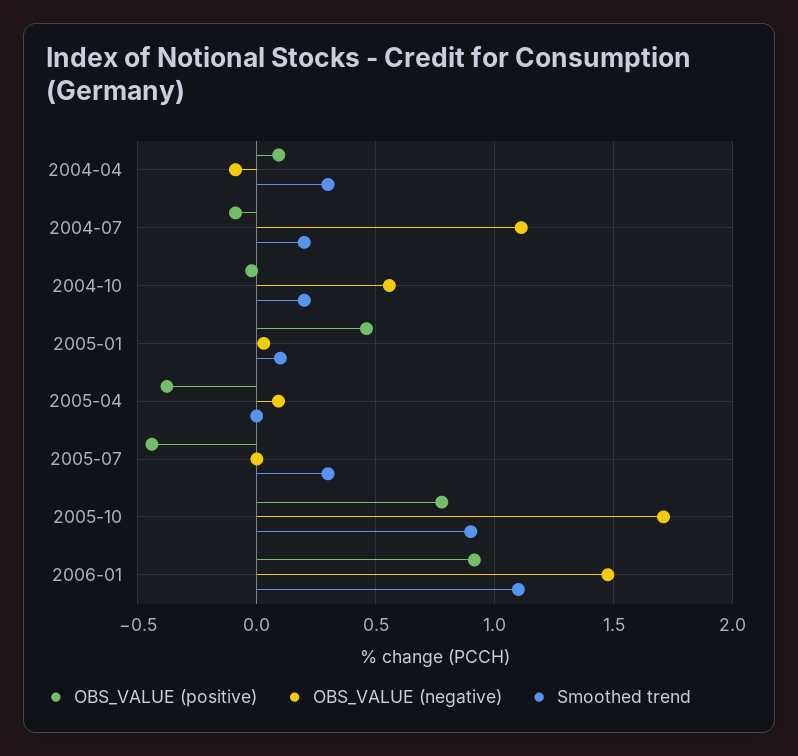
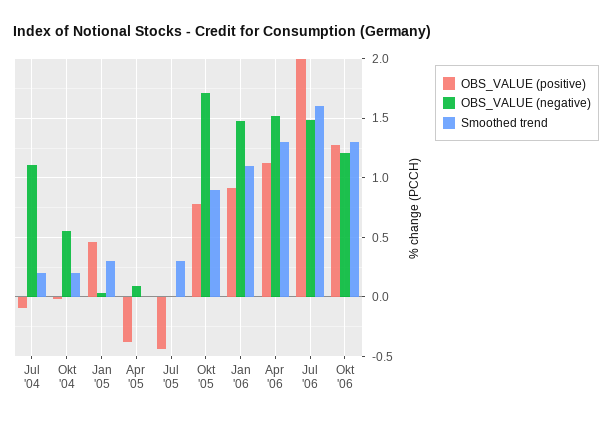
OBS_VALUE (positive), 2004-04: 0.1 -> none
OBS_VALUE (negative), 2004-04: -0.1 -> none
Smoothed trend, 2004-04: 0.3 -> none
Smoothed trend, 2005-01: 0.1 -> 0.3
OBS_VALUE (positive), Apr '06: none -> 1.1
OBS_VALUE (negative), Apr '06: none -> 1.5
Smoothed trend, Apr '06: none -> 1.3
OBS_VALUE (positive), Jul '06: none -> 2
OBS_VALUE (negative), Jul '06: none -> 1.5
Smoothed trend, Jul '06: none -> 1.6
OBS_VALUE (positive), Okt '06: none -> 1.3
OBS_VALUE (negative), Okt '06: none -> 1.2
Smoothed trend, Okt '06: none -> 1.3

